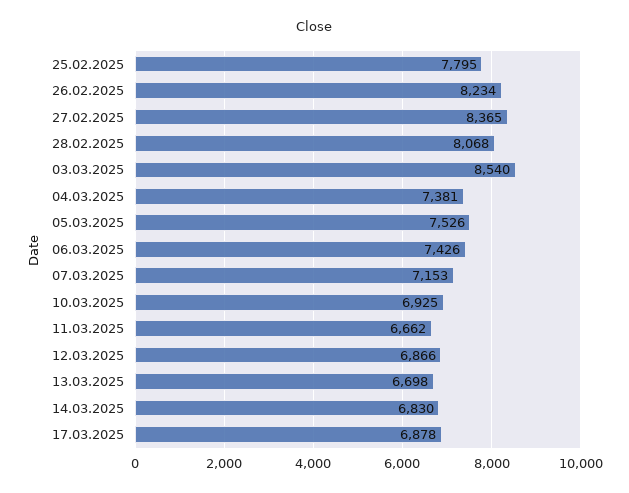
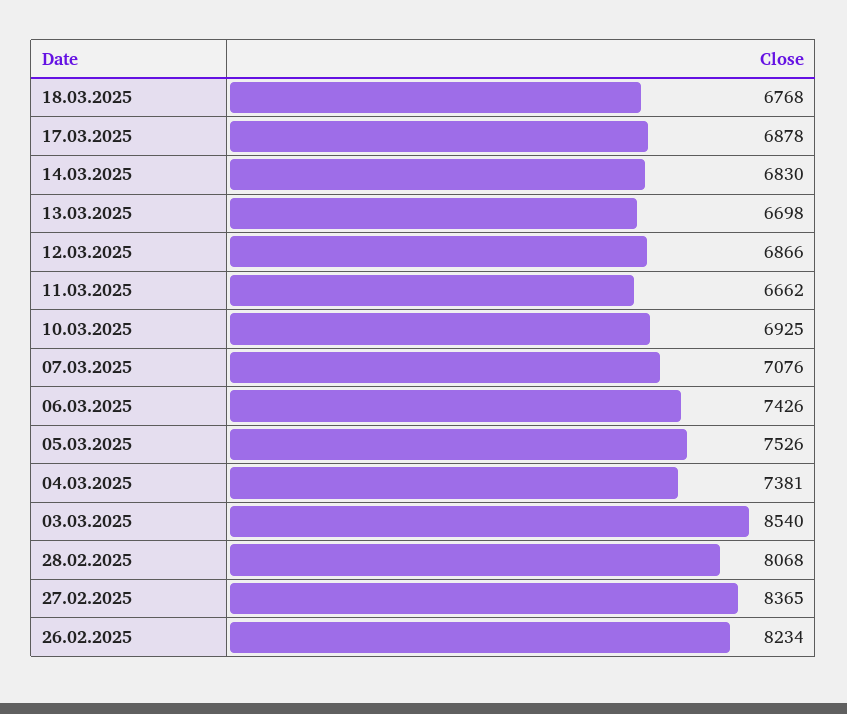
25.02.2025: 7795 -> none
07.03.2025: 7153 -> 7076
18.03.2025: none -> 6768

